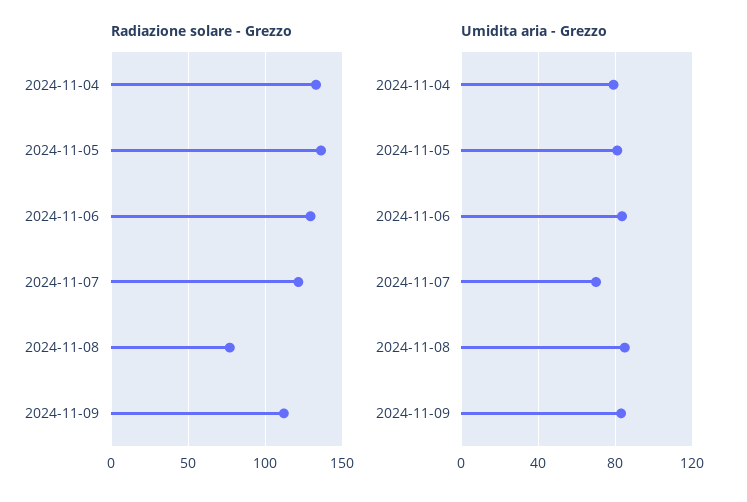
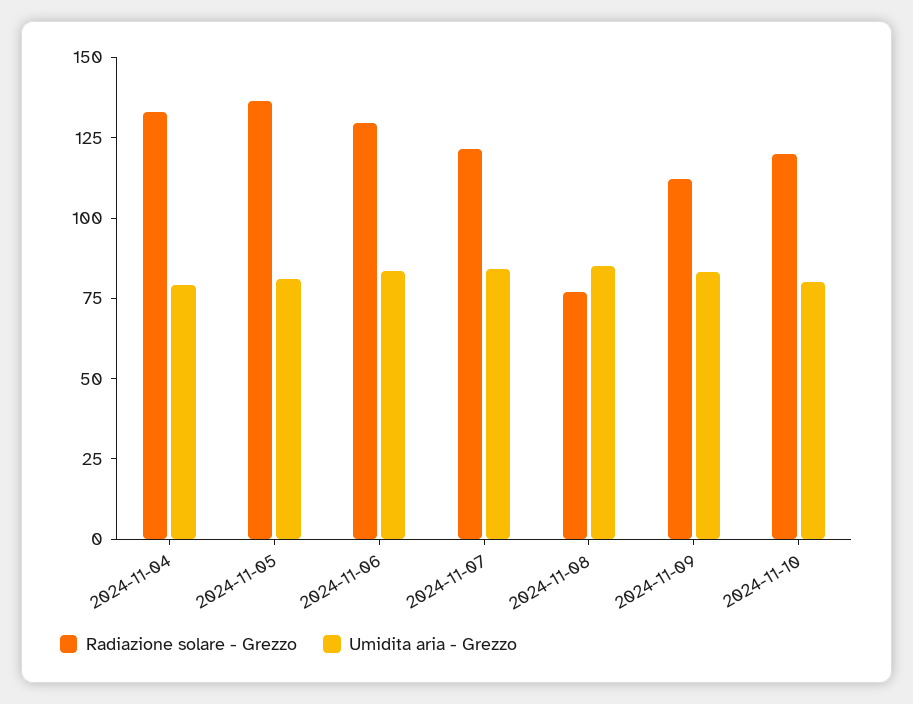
Umidita aria - Grezzo, 2024-11-07: 70 -> 85
Radiazione solare - Grezzo, 2024-11-10: none -> 120
Umidita aria - Grezzo, 2024-11-10: none -> 80

